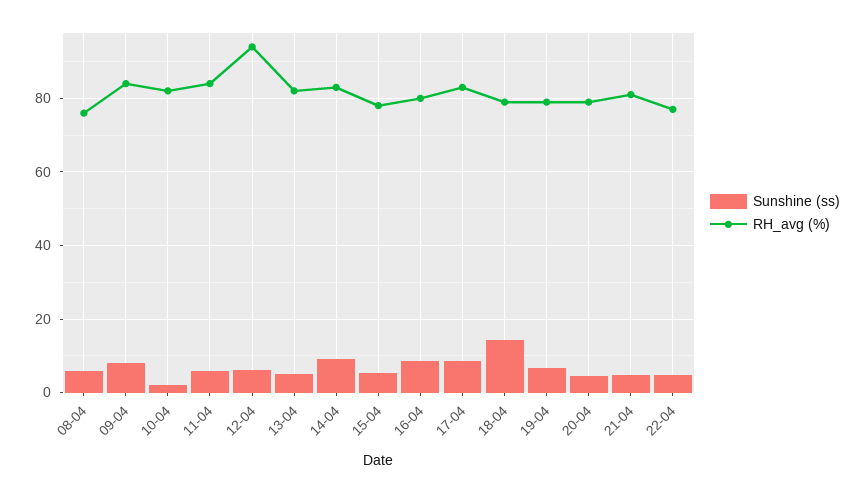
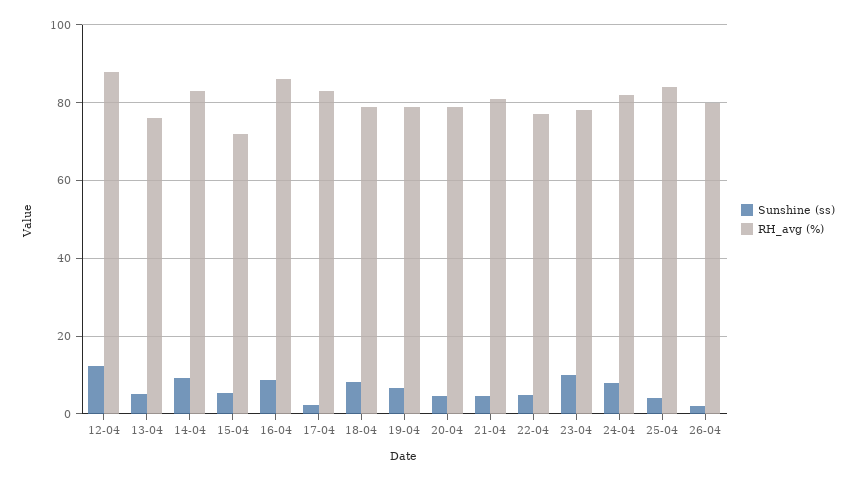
Sunshine (ss), 08-04: 6 -> none
RH_avg (%), 08-04: 76 -> none
Sunshine (ss), 09-04: 8 -> none
RH_avg (%), 09-04: 84 -> none
Sunshine (ss), 10-04: 2 -> none
RH_avg (%), 10-04: 82 -> none
Sunshine (ss), 11-04: 6 -> none
RH_avg (%), 11-04: 84 -> none
Sunshine (ss), 12-04: 6 -> 12
RH_avg (%), 12-04: 94 -> 88
RH_avg (%), 13-04: 82 -> 76
RH_avg (%), 15-04: 78 -> 72
RH_avg (%), 16-04: 80 -> 86
Sunshine (ss), 17-04: 8 -> 2
Sunshine (ss), 18-04: 14 -> 8
Sunshine (ss), 23-04: none -> 10
RH_avg (%), 23-04: none -> 78
Sunshine (ss), 24-04: none -> 8
RH_avg (%), 24-04: none -> 82
Sunshine (ss), 25-04: none -> 4
RH_avg (%), 25-04: none -> 84
Sunshine (ss), 26-04: none -> 2
RH_avg (%), 26-04: none -> 80

